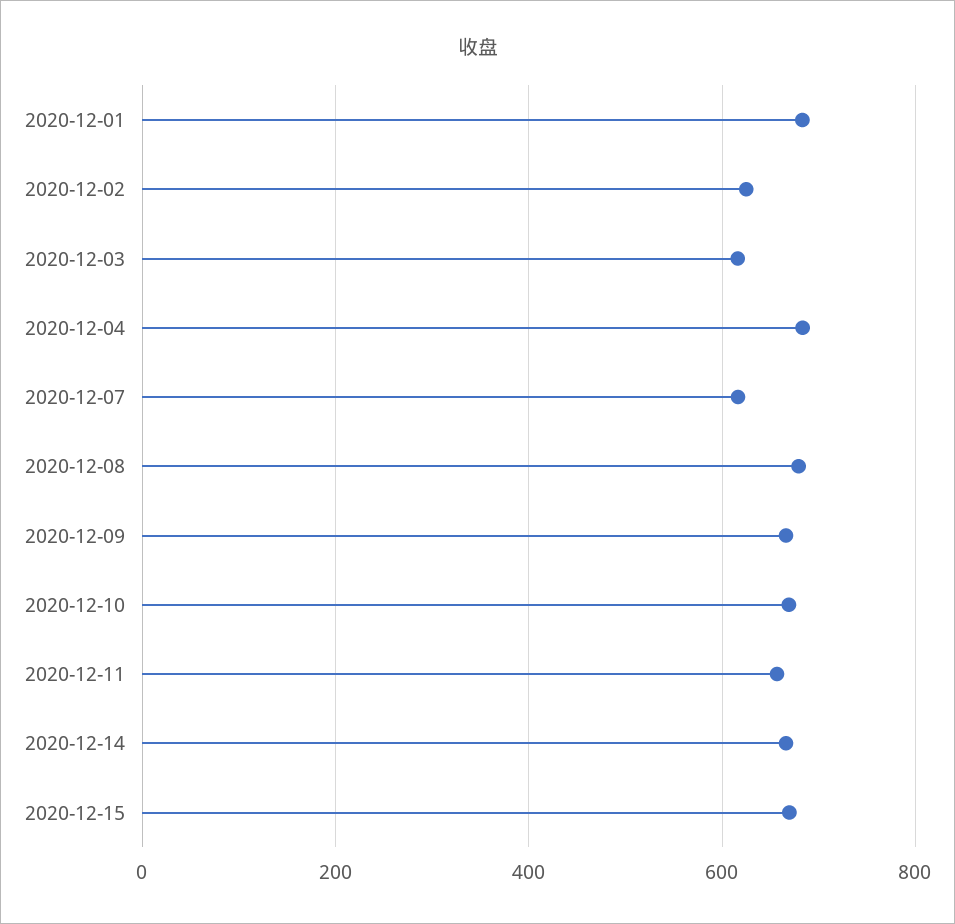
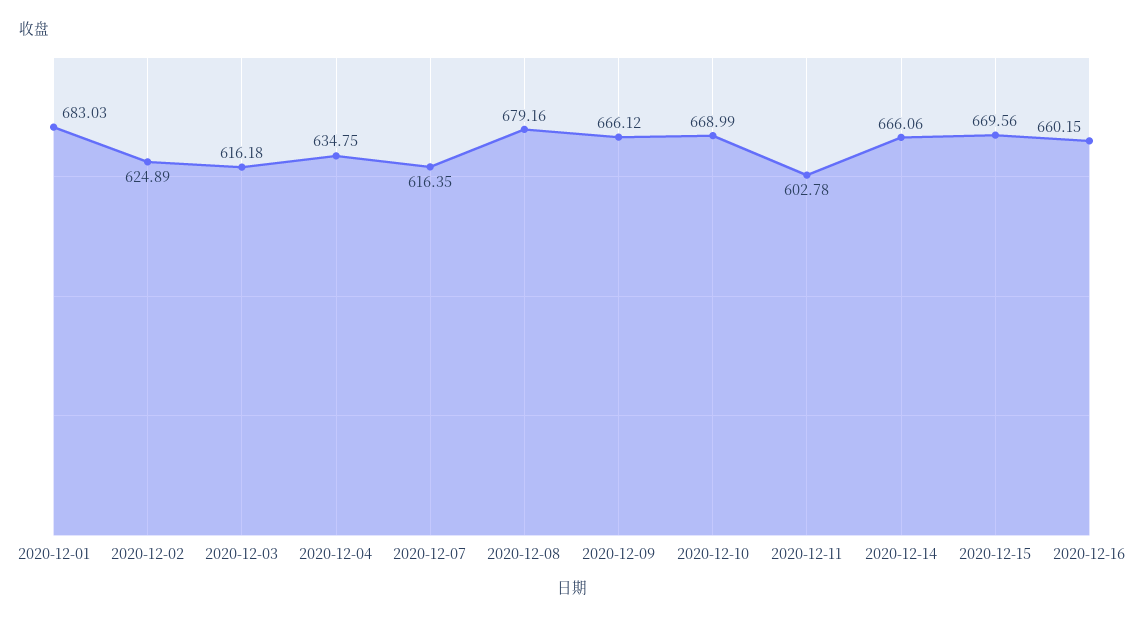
2020-12-04: 680 -> 634.75
2020-12-11: 660 -> 602.78
2020-12-16: none -> 660.15

